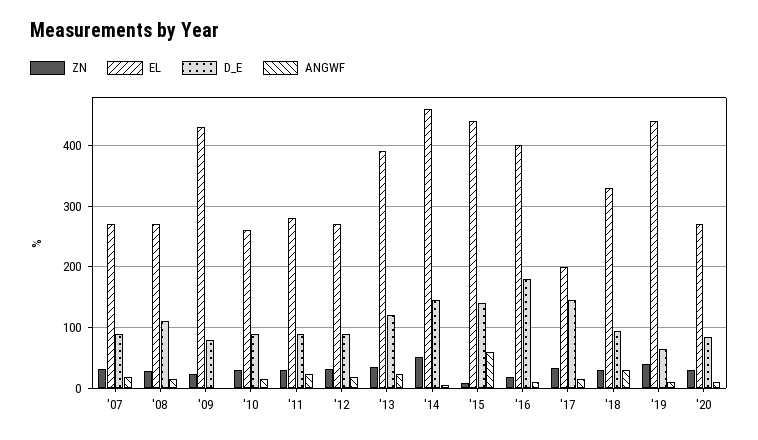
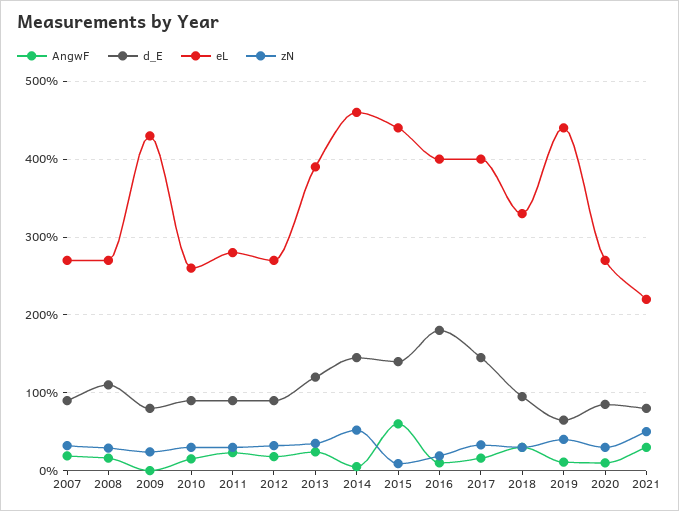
EL, '17: 200 -> 400
ANGWF, 2021: none -> 30
D_E, 2021: none -> 80
EL, 2021: none -> 220
ZN, 2021: none -> 50

